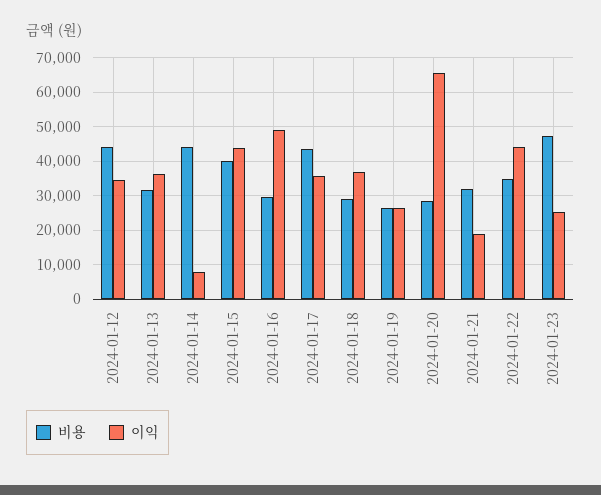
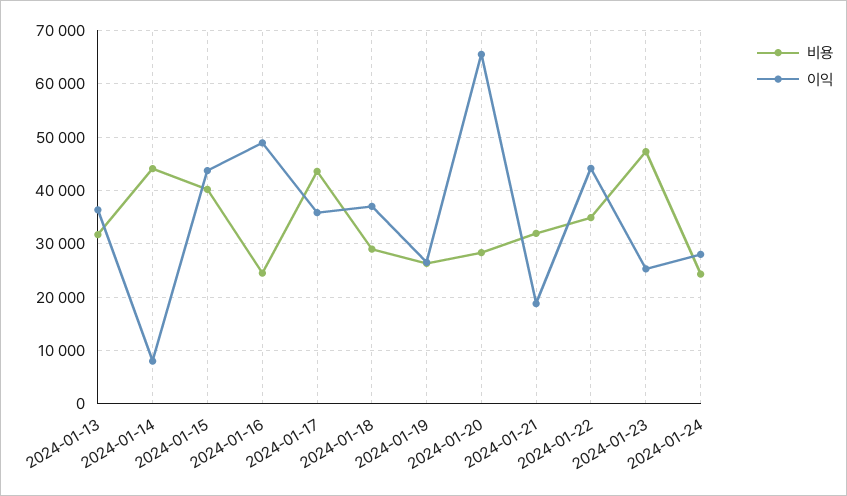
비용, 2024-01-12: 44000 -> none
이익, 2024-01-12: 34000 -> none
비용, 2024-01-16: 30000 -> 24000
비용, 2024-01-24: none -> 24000
이익, 2024-01-24: none -> 28000

